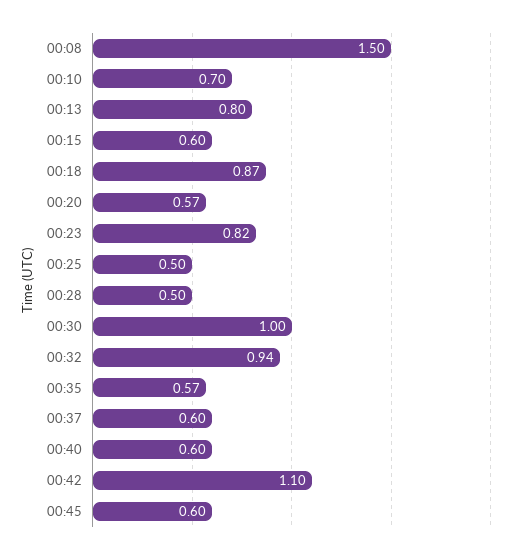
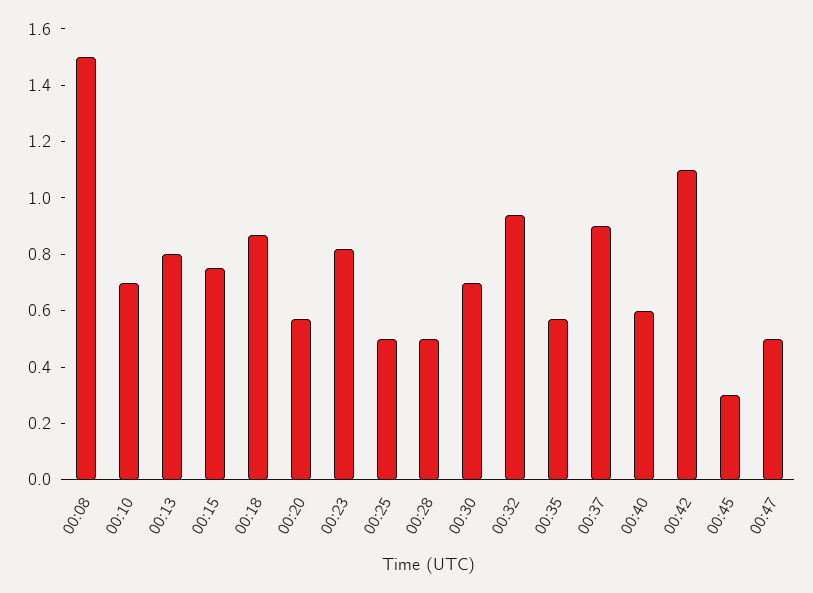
00:15: 0.6 -> 0.75
00:30: 1 -> 0.7
00:37: 0.6 -> 0.9
00:45: 0.6 -> 0.3
00:47: none -> 0.5

